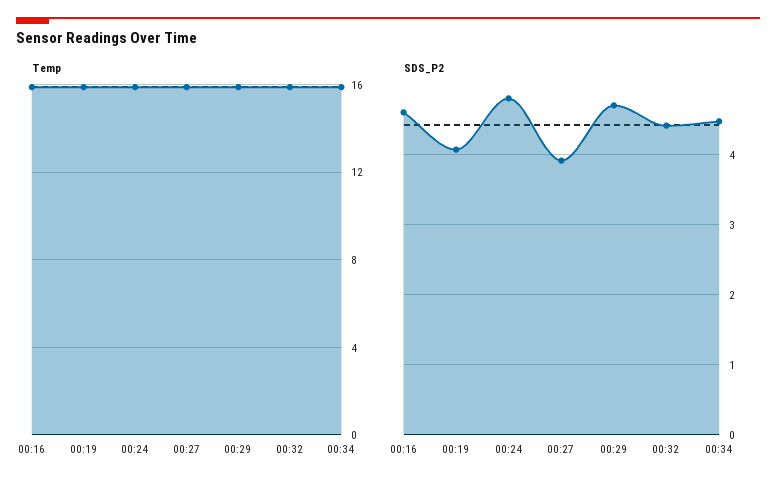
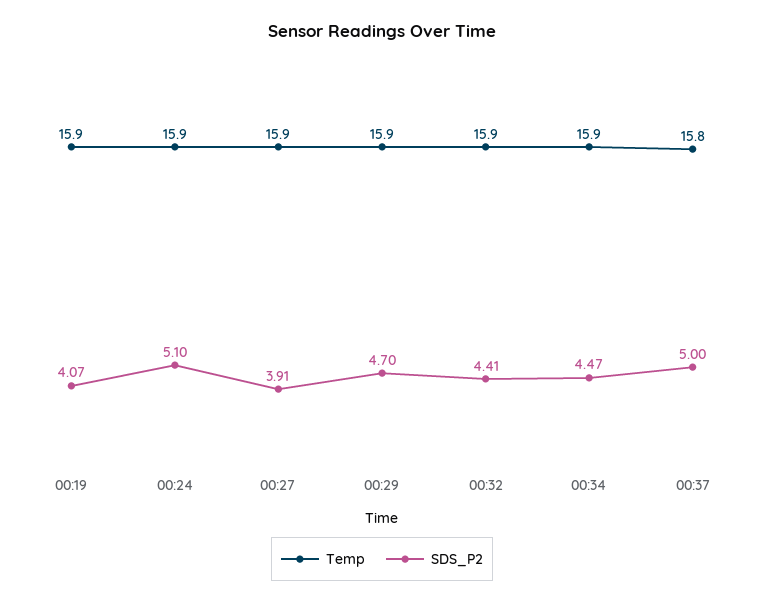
Temp, 00:16: 16 -> none
SDS_P2, 00:16: 4.6 -> none
SDS_P2, 00:24: 4.8 -> 5.1
Temp, 00:37: none -> 15.8
SDS_P2, 00:37: none -> 5

